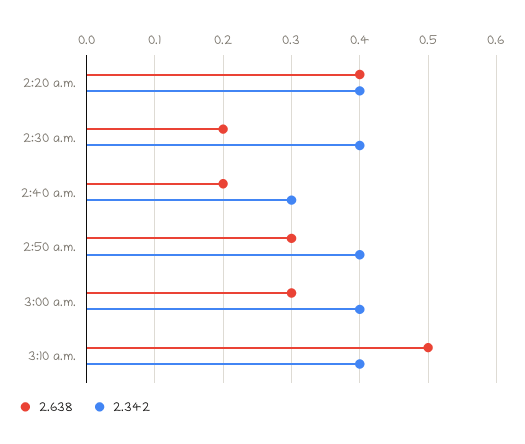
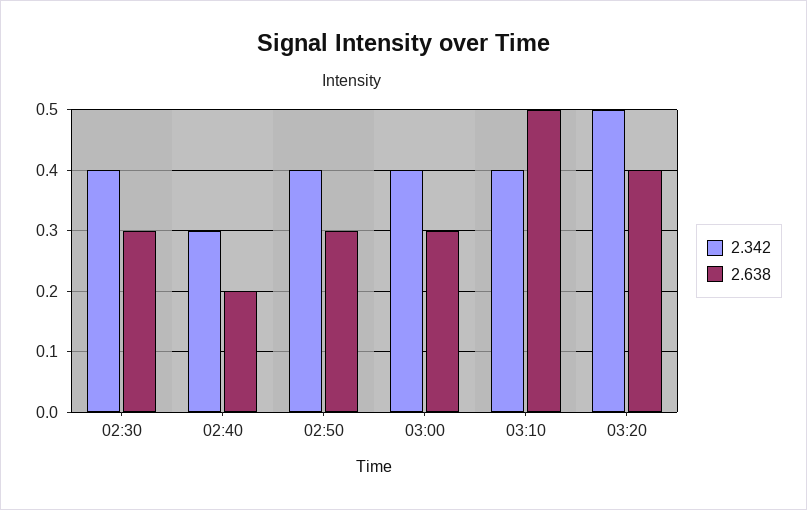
2.638, 2:20 a.m.: 0.4 -> none
2.342, 2:20 a.m.: 0.4 -> none
2.638, 2:30 a.m.: 0.2 -> 0.3
2.342, 03:20: none -> 0.5
2.638, 03:20: none -> 0.4

